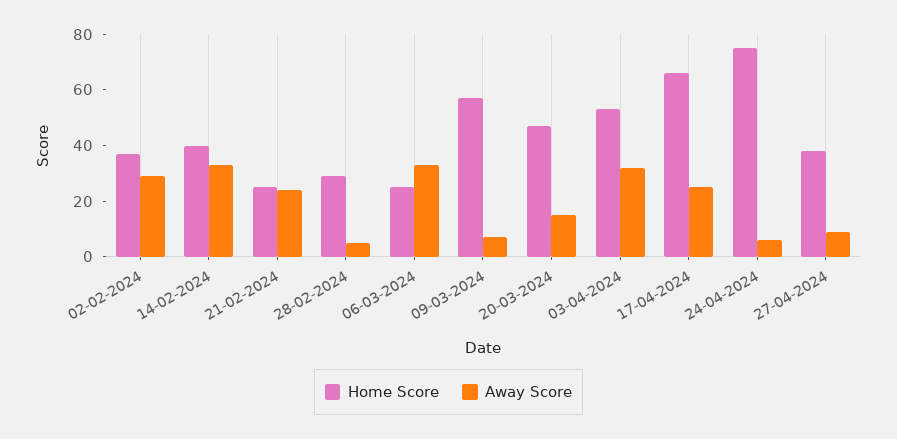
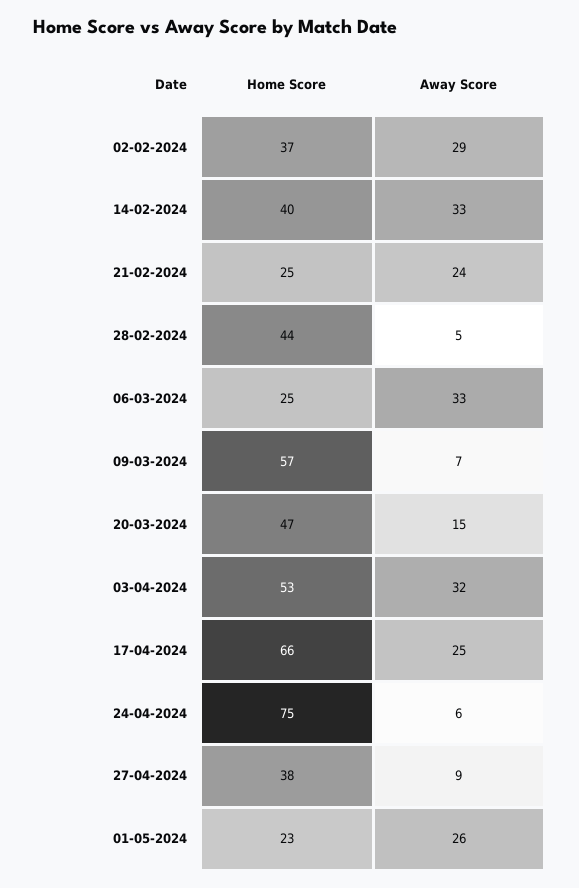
Home Score, 28-02-2024: 30 -> 44
Home Score, 01-05-2024: none -> 23
Away Score, 01-05-2024: none -> 26

